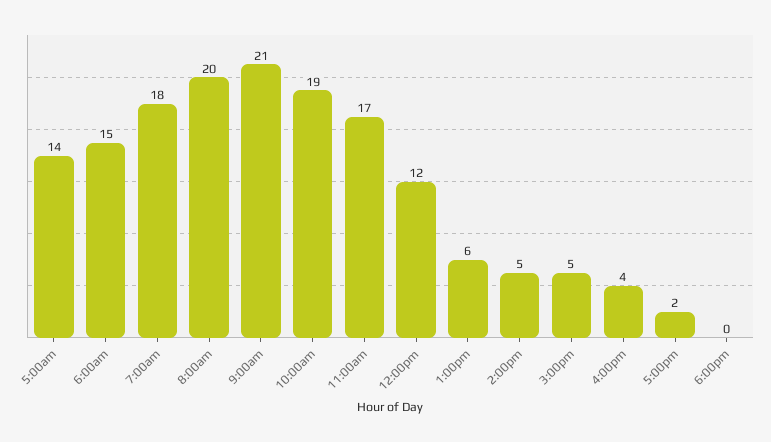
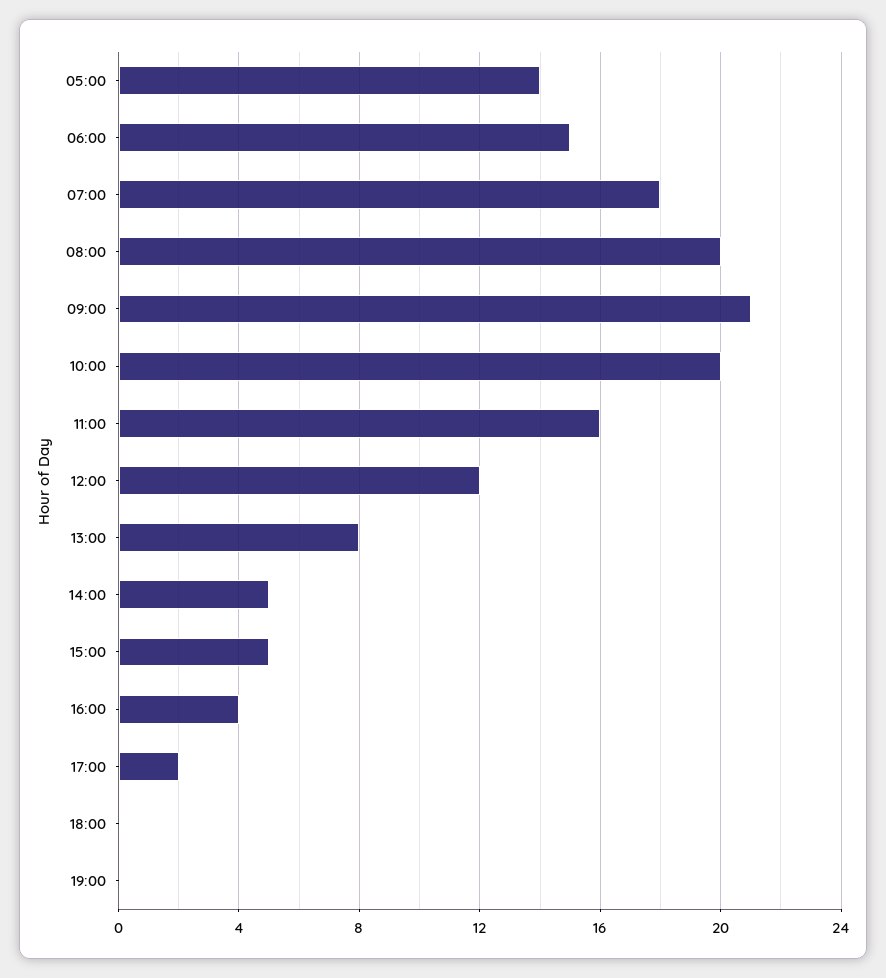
10:00am: 19 -> 20
11:00am: 17 -> 16
1:00pm: 6 -> 8
19:00: none -> 0

